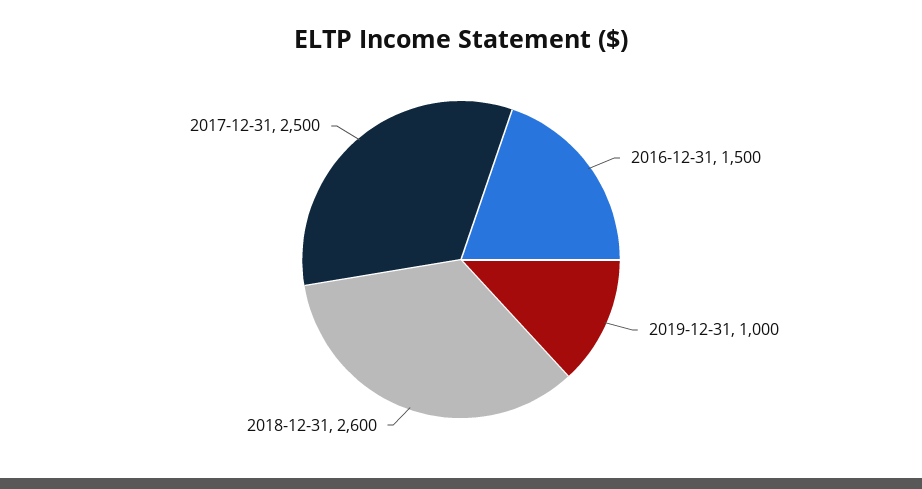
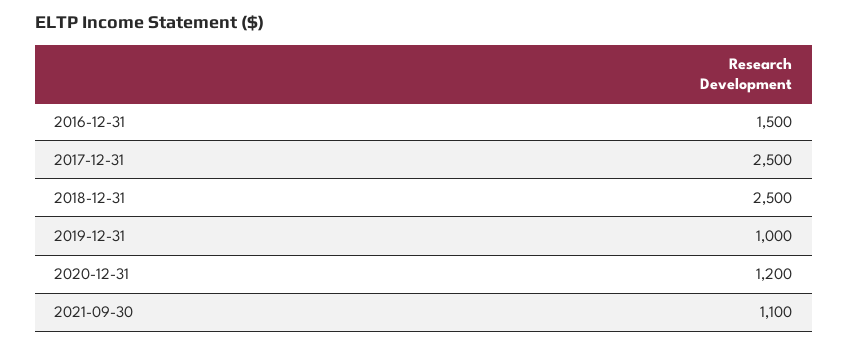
2018-12-31: 2600 -> 2500
2020-12-31: none -> 1200
2021-09-30: none -> 1100

